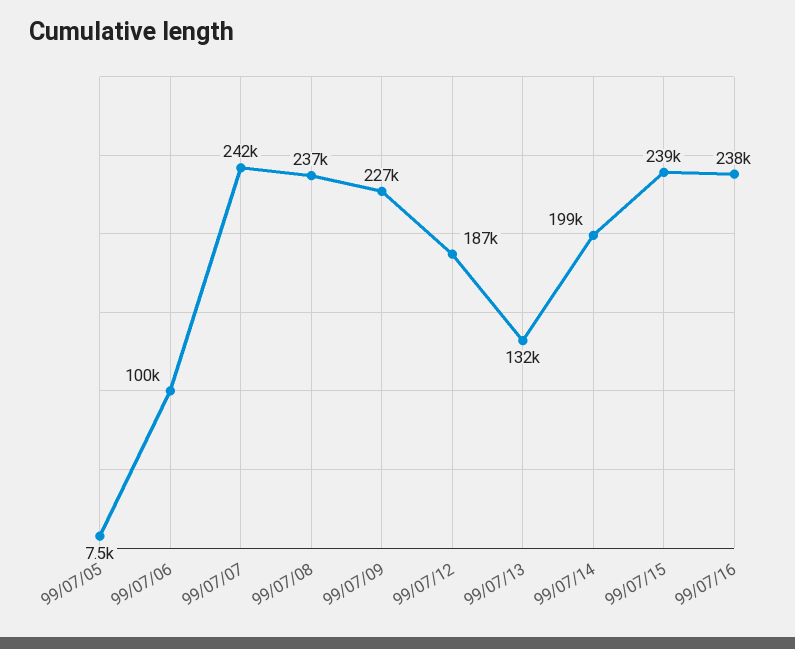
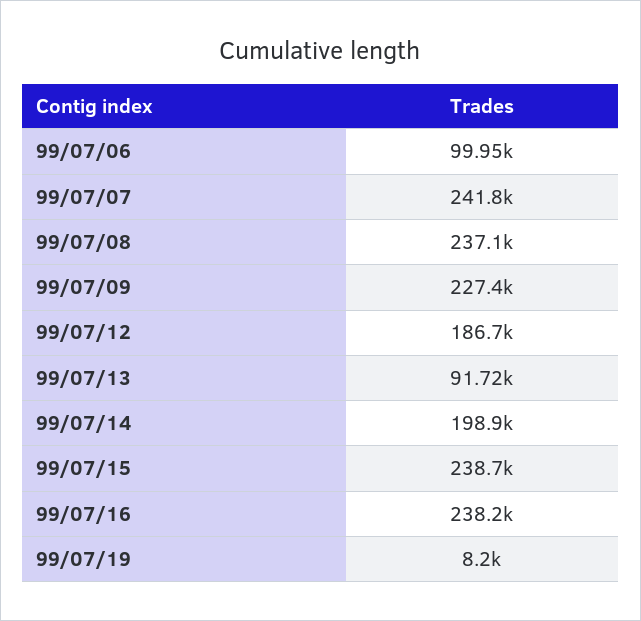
99/07/05: 7500 -> none
99/07/13: 132000 -> 91720
99/07/19: none -> 8200

